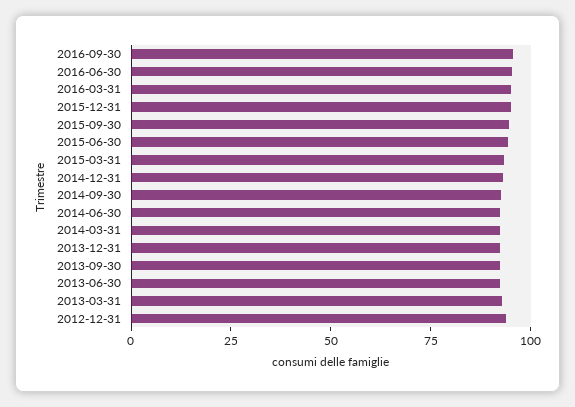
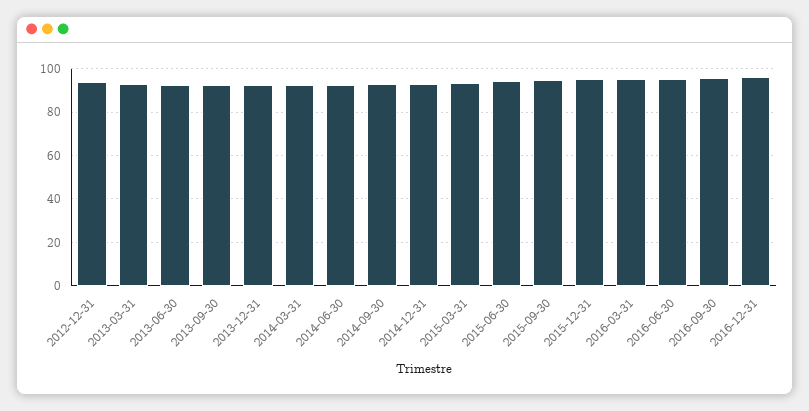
2016-12-31: none -> 95

